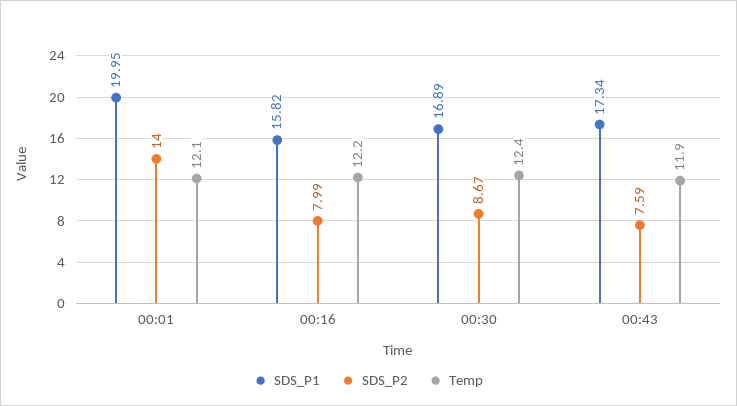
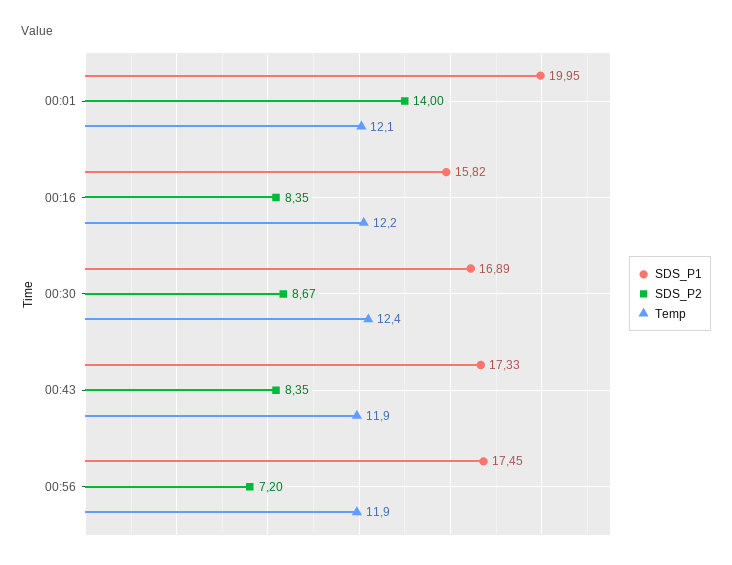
SDS_P2, 00:16: 7.99 -> 8.35
SDS_P1, 00:43: 17.34 -> 17.33
SDS_P2, 00:43: 7.59 -> 8.35
SDS_P1, 00:56: none -> 17.45
SDS_P2, 00:56: none -> 7.2
Temp, 00:56: none -> 11.9

